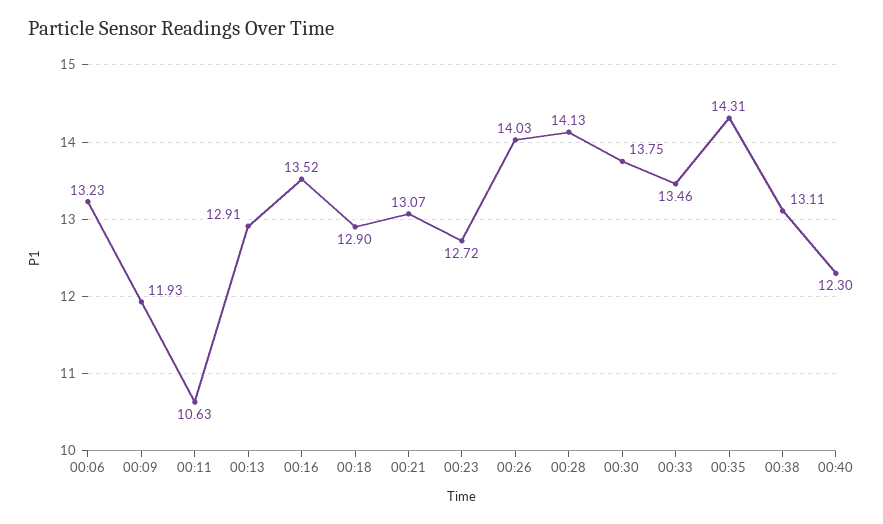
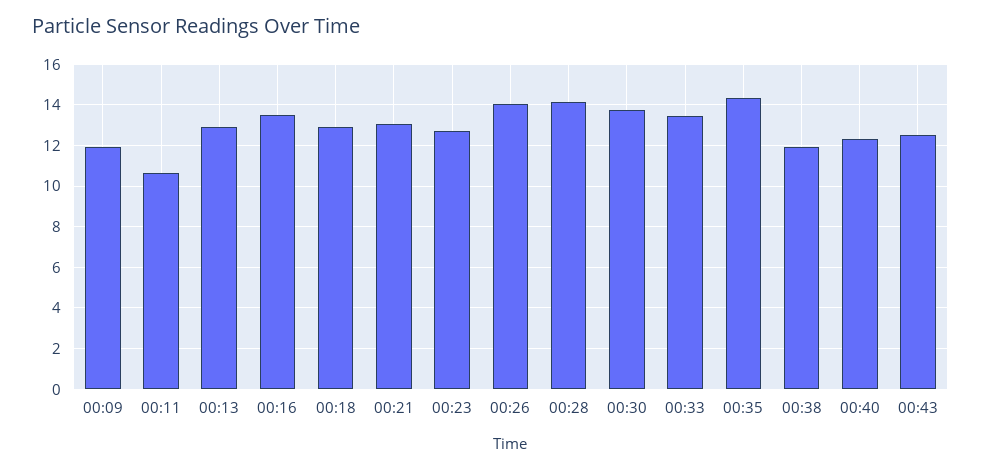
00:06: 13.23 -> none
00:38: 13.11 -> 12
00:43: none -> 12.5

